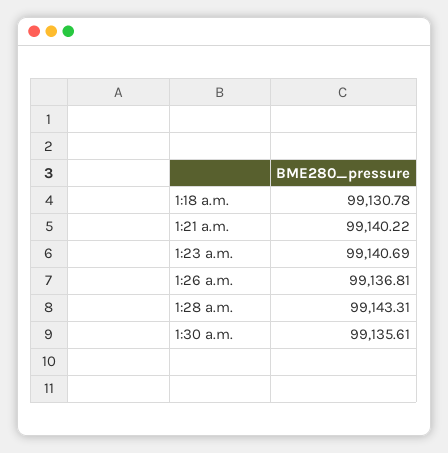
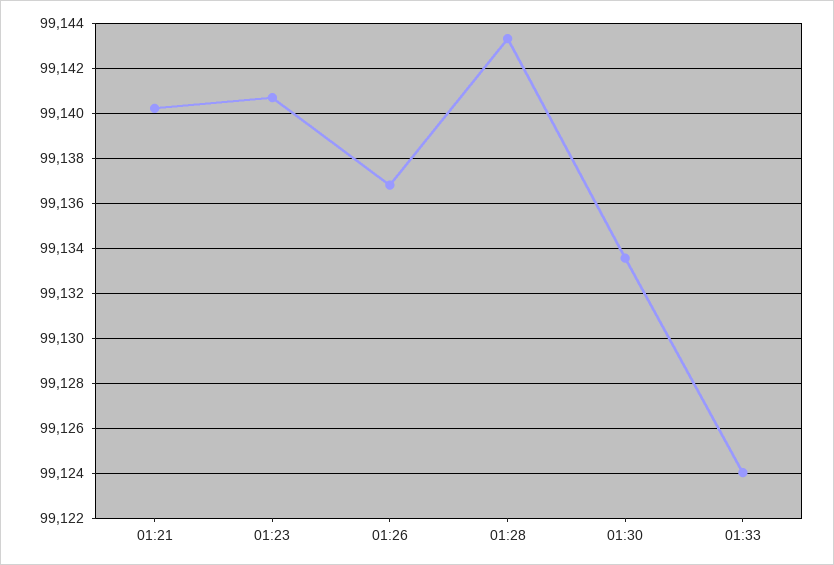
1:18 a.m.: 99130.78 -> none
1:30 a.m.: 99135.61 -> 99133.5
01:33: none -> 99124

